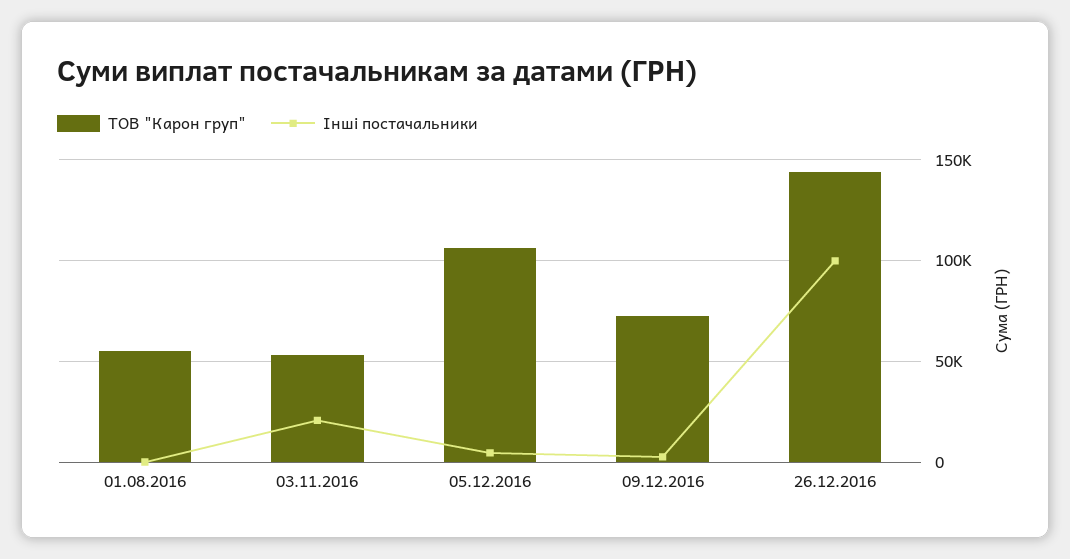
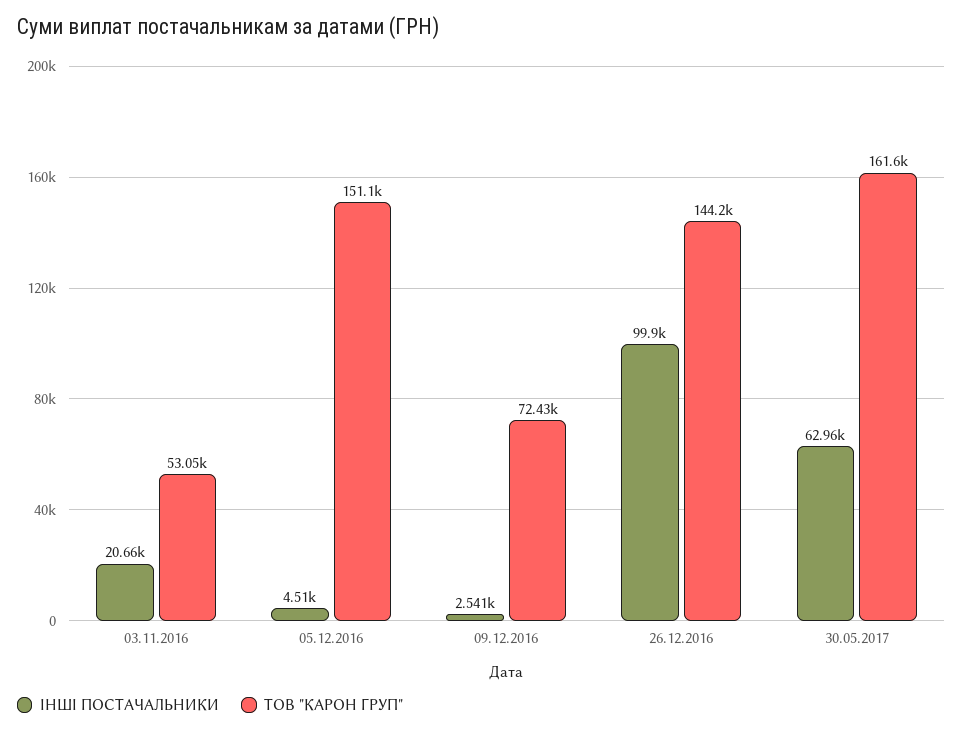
ТОВ "Карон груп", 01.08.2016: 55000 -> none
Інші постачальники, 01.08.2016: 0 -> none
ТОВ "Карон груп", 05.12.2016: 105000 -> 151100
Інші постачальники, 30.05.2017: none -> 62960
ТОВ "Карон груп", 30.05.2017: none -> 161600

